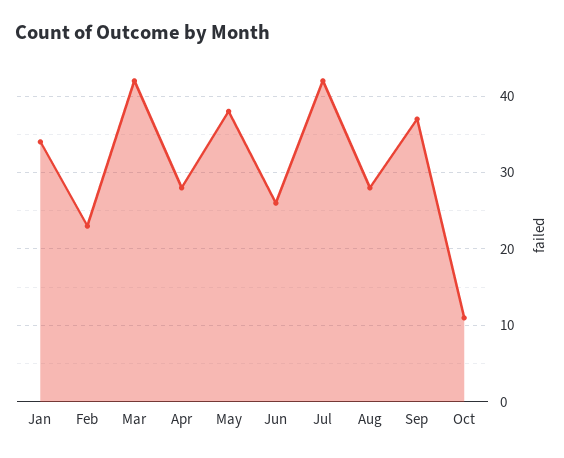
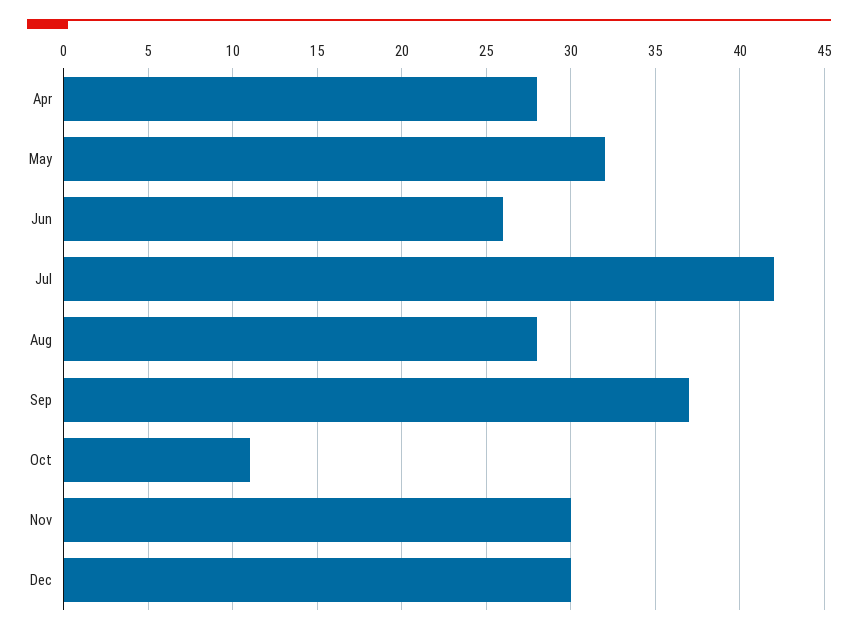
Jan: 34 -> none
Feb: 23 -> none
Mar: 42 -> none
May: 38 -> 32
Nov: none -> 30
Dec: none -> 30

